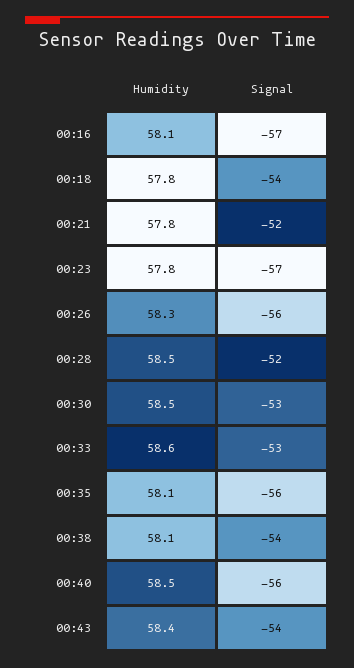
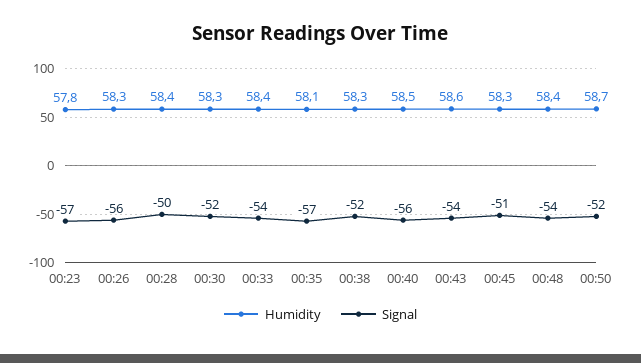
Humidity, 00:16: 58.1 -> none
Signal, 00:16: -57 -> none
Humidity, 00:18: 57.8 -> none
Signal, 00:18: -54 -> none
Humidity, 00:21: 57.8 -> none
Signal, 00:21: -52 -> none
Humidity, 00:28: 58.5 -> 58.4
Signal, 00:28: -52 -> -50
Humidity, 00:30: 58.5 -> 58.3
Signal, 00:30: -53 -> -52
Humidity, 00:33: 58.6 -> 58.4
Signal, 00:33: -53 -> -54
Signal, 00:35: -56 -> -57
Humidity, 00:38: 58.1 -> 58.3
Signal, 00:38: -54 -> -52
Humidity, 00:43: 58.4 -> 58.6
Humidity, 00:45: none -> 58.3
Signal, 00:45: none -> -51
Humidity, 00:48: none -> 58.4
Signal, 00:48: none -> -54
Humidity, 00:50: none -> 58.7
Signal, 00:50: none -> -52

